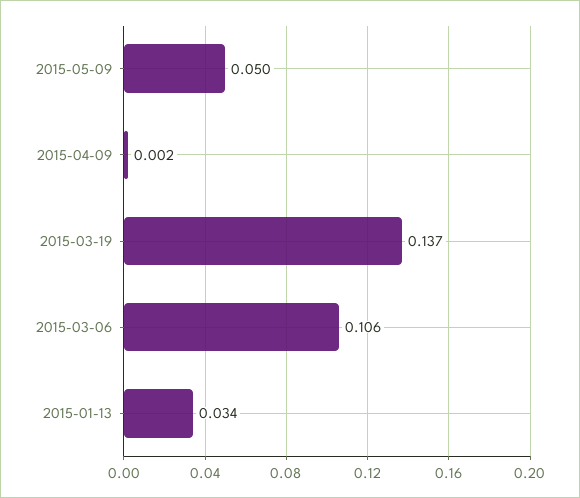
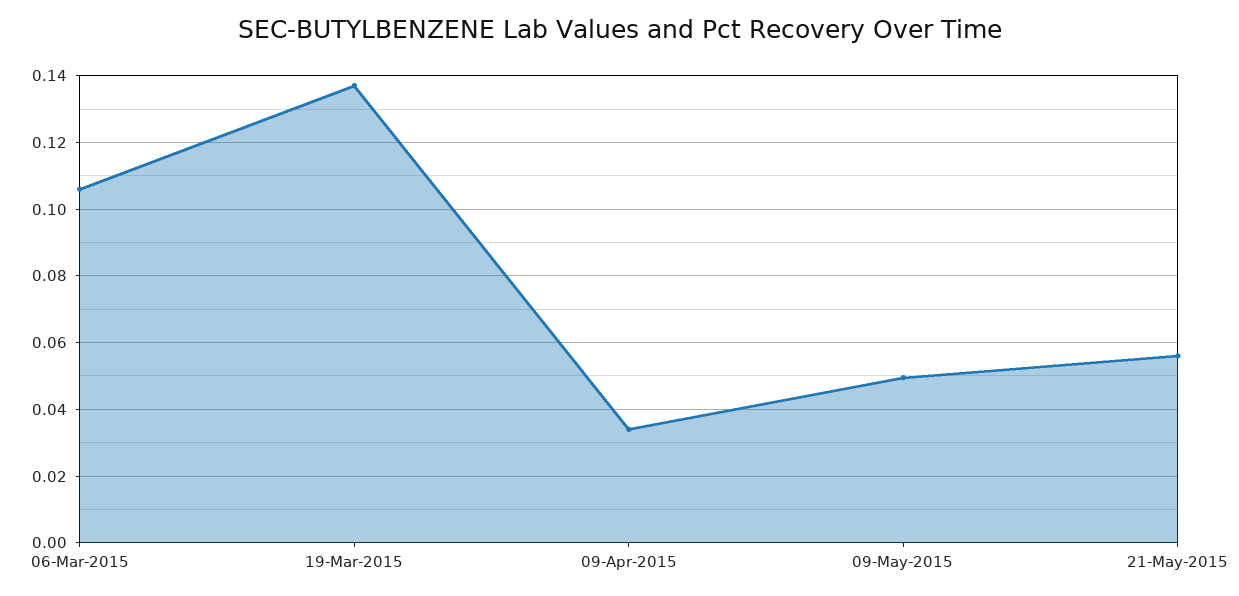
2015-04-09: 0.002 -> 0.034
2015-01-13: 0.034 -> none
21-May-2015: none -> 0.056

